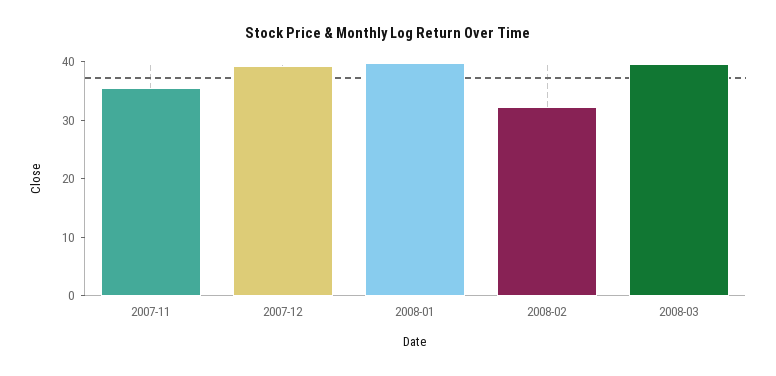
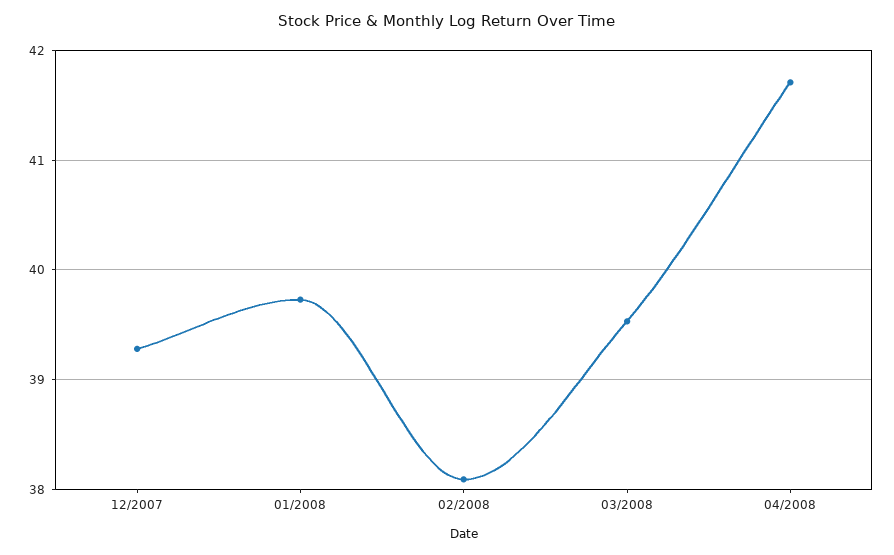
2007-11: 36 -> none
2008-02: 32 -> 38.1
04/2008: none -> 41.7

